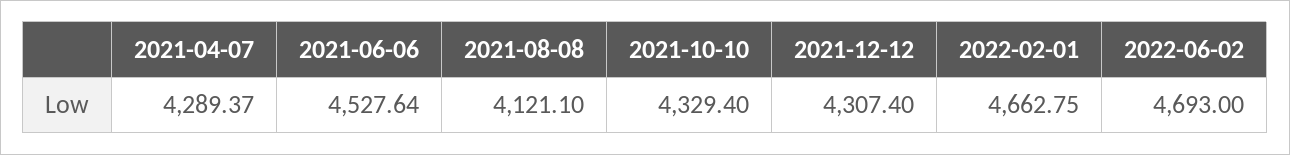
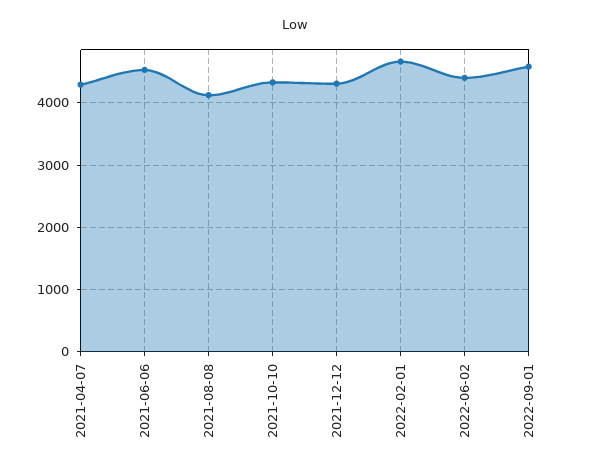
2022-06-02: 4693 -> 4400
2022-09-01: none -> 4600

